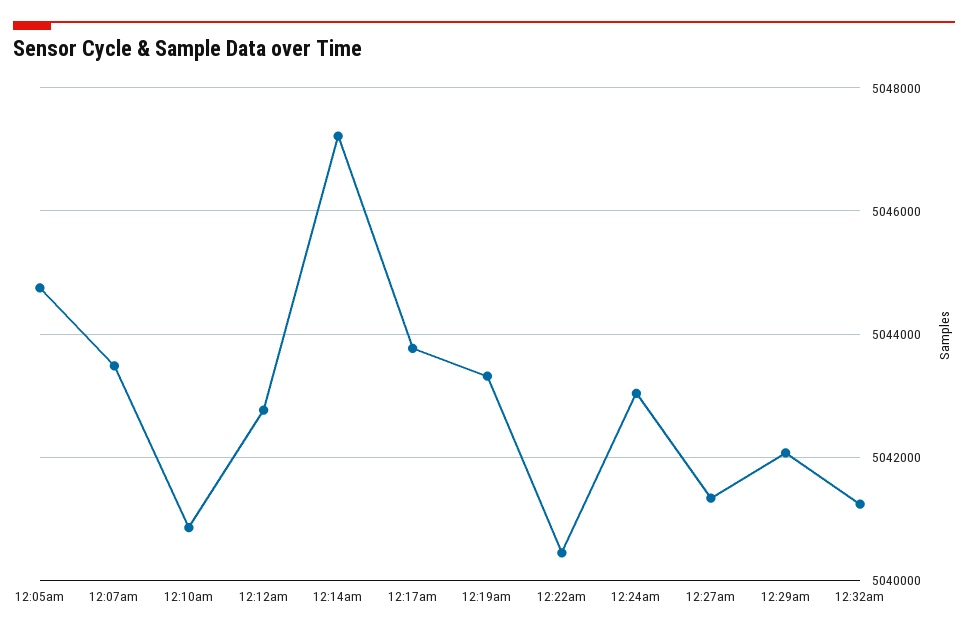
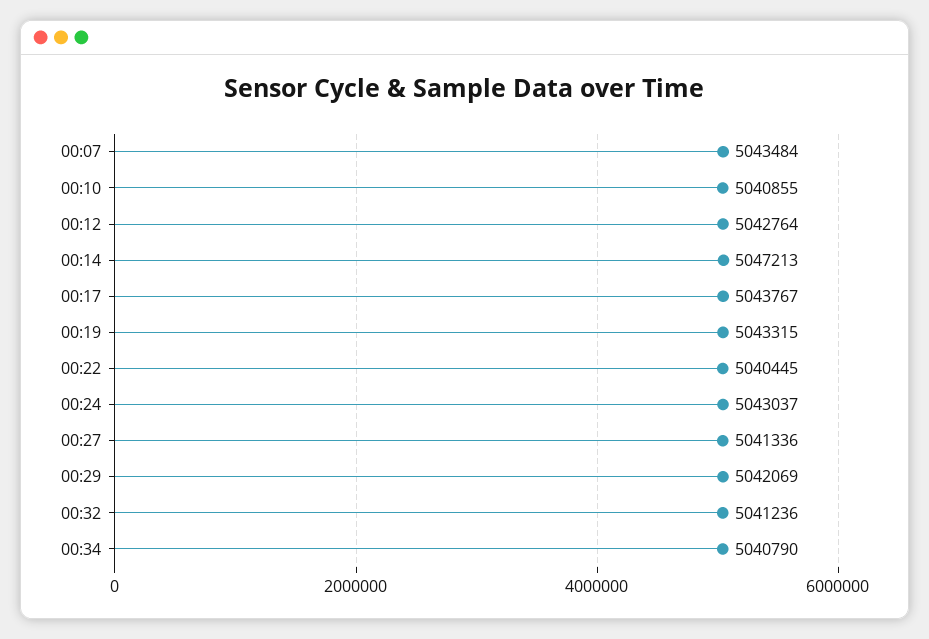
12:05am: 5044800 -> none
00:34: none -> 5040790

